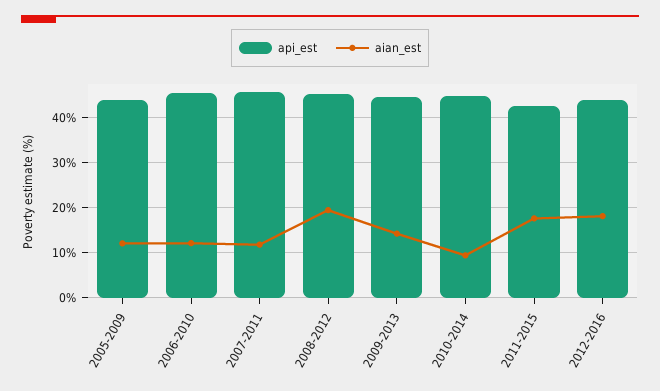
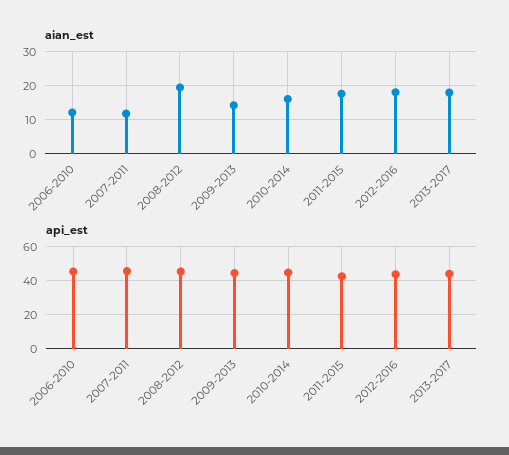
api_est, 2005-2009: 44 -> none
aian_est, 2005-2009: 12 -> none
aian_est, 2010-2014: 10 -> 16
aian_est, 2013-2017: none -> 18
api_est, 2013-2017: none -> 45

